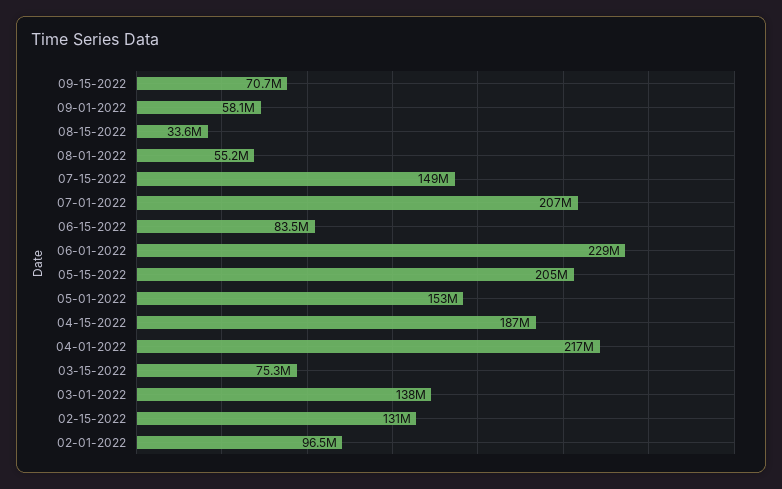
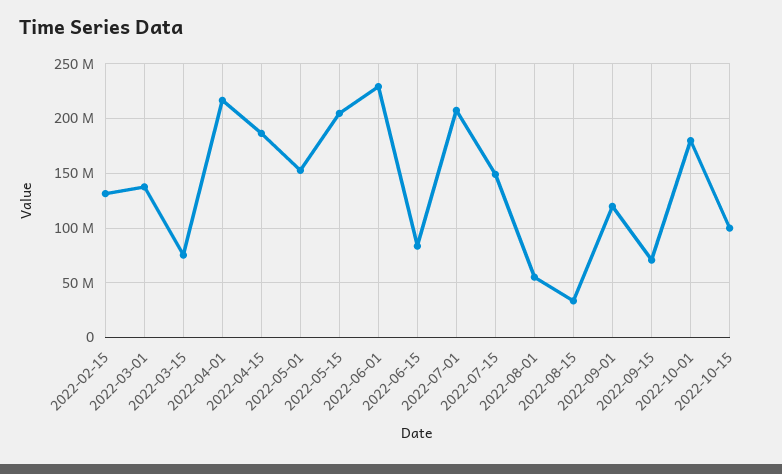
09-01-2022: 58100000 -> 120000000
02-01-2022: 96500000 -> none
2022-10-01: none -> 180000000
2022-10-15: none -> 100000000

